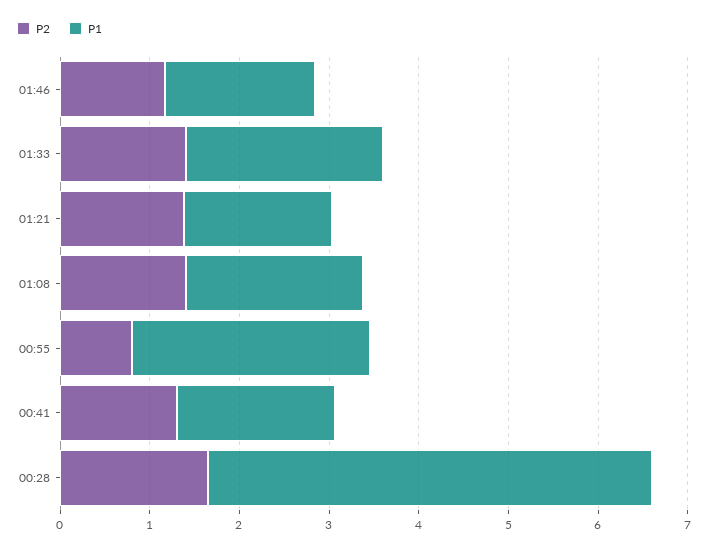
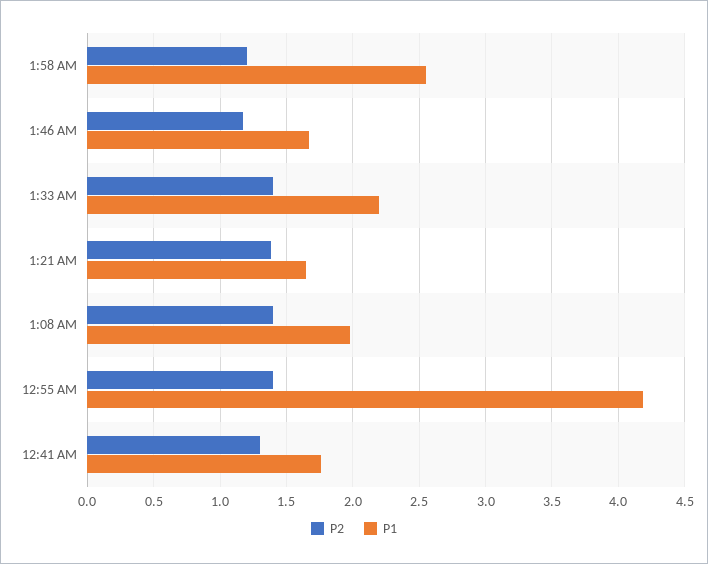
P2, 00:55: 0.8 -> 1.4
P1, 00:55: 2.6 -> 4.2
P2, 00:28: 1.6 -> none
P1, 00:28: 5 -> none
P2, 1:58 AM: none -> 1.2
P1, 1:58 AM: none -> 2.55

